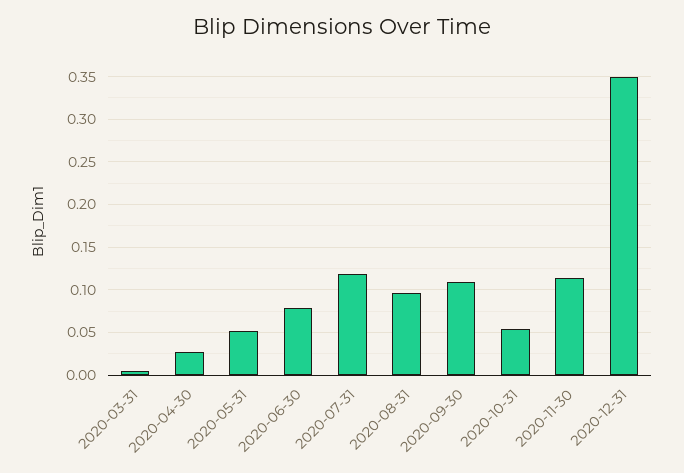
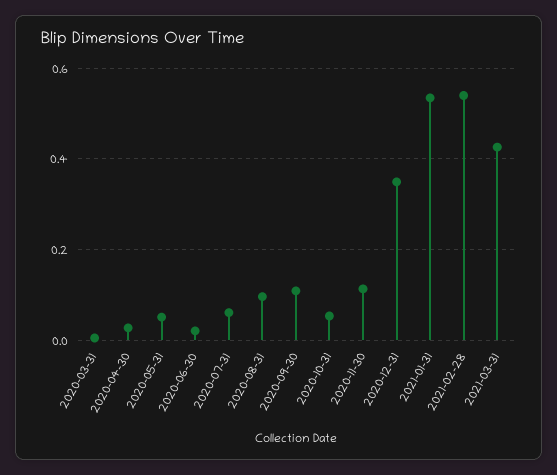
2020-06-30: 0.08 -> 0.02
2020-07-31: 0.12 -> 0.06
2021-01-31: none -> 0.54
2021-02-28: none -> 0.54
2021-03-31: none -> 0.42

